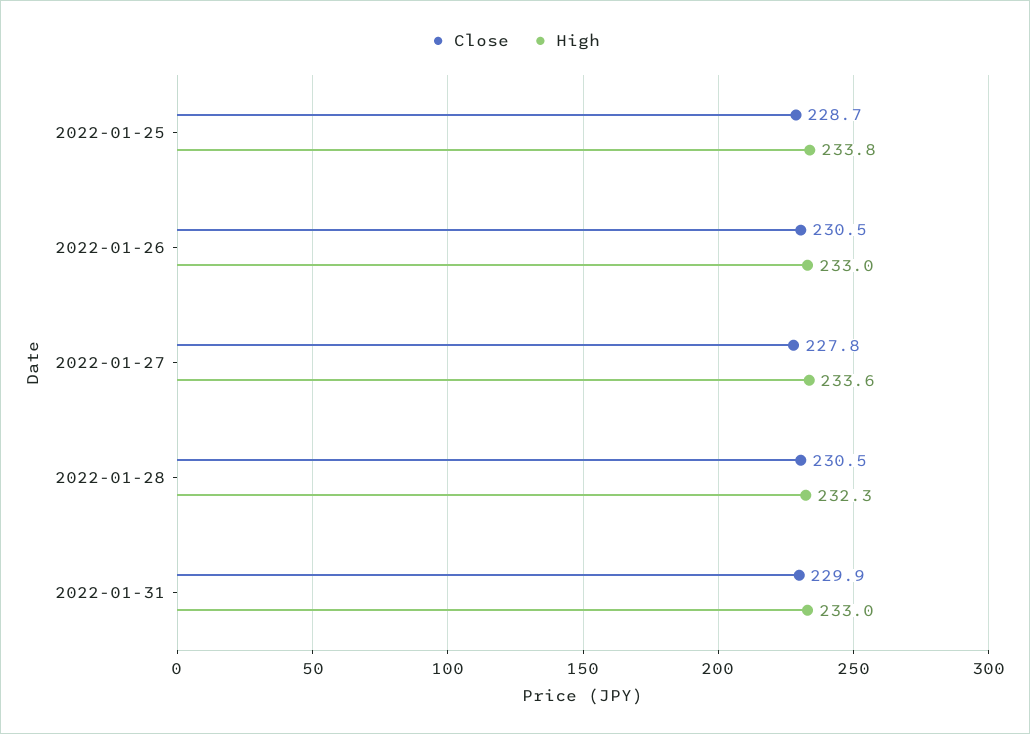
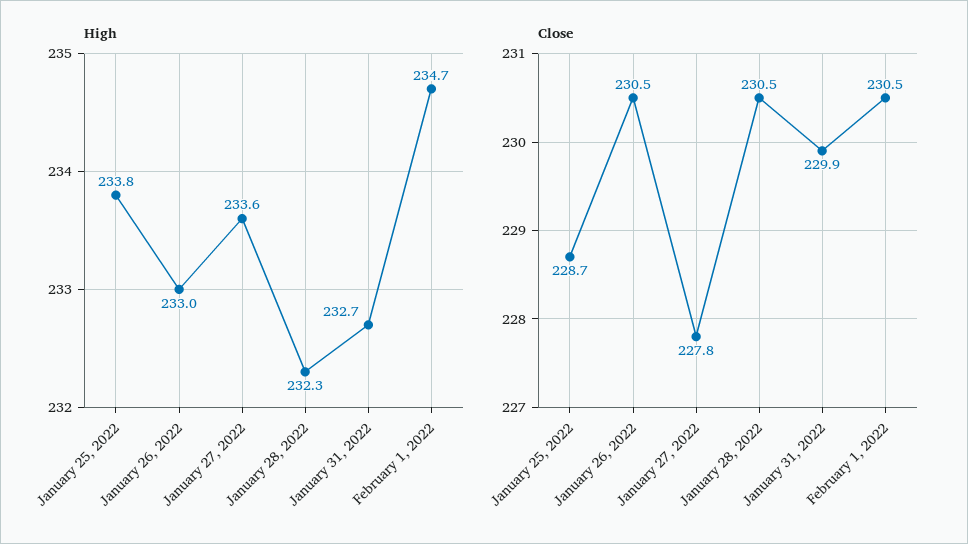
High, 2022-01-31: 233 -> 232.7
High, February 1, 2022: none -> 234.7
Close, February 1, 2022: none -> 230.5

